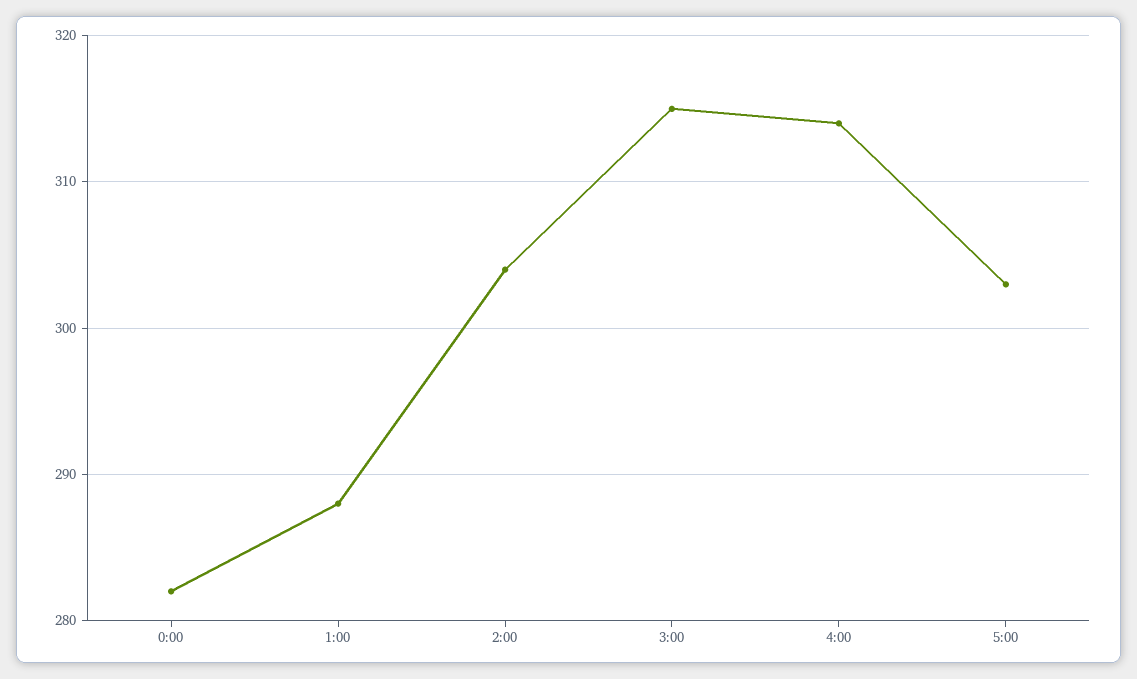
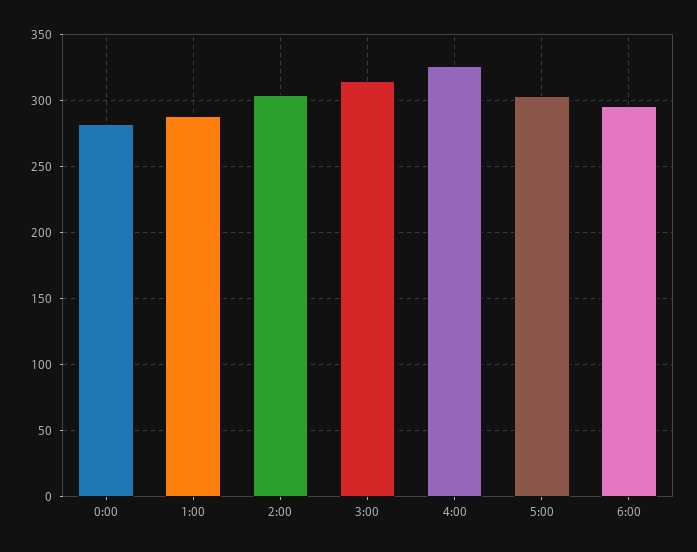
4:00: 314 -> 325
6:00: none -> 295

